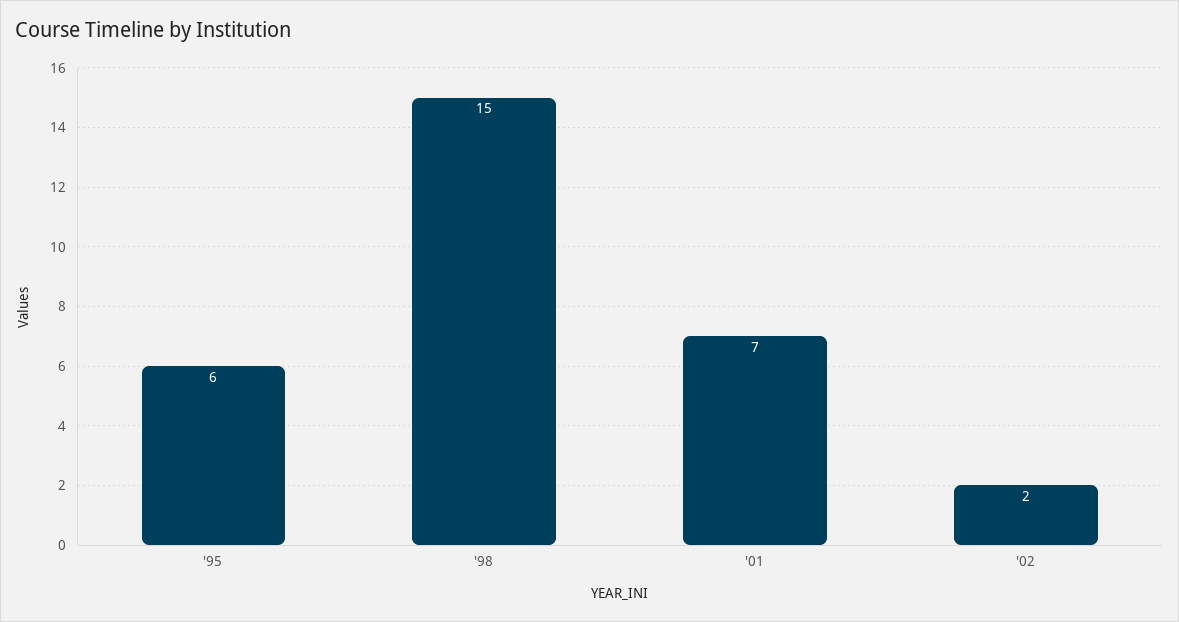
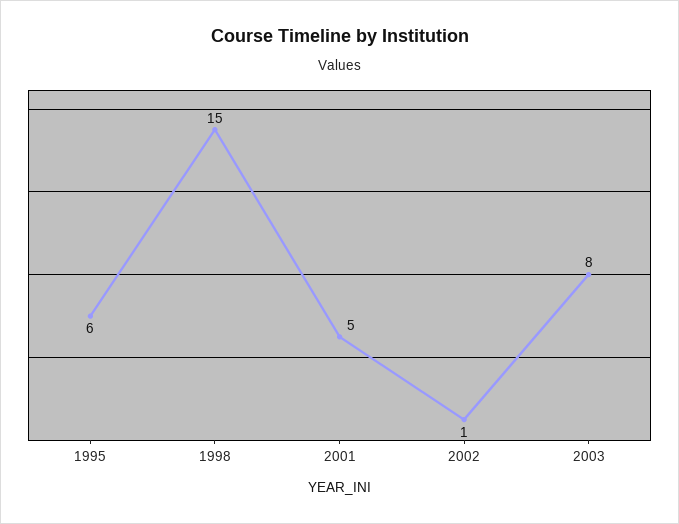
'01: 7 -> 5
'02: 2 -> 1
2003: none -> 8

